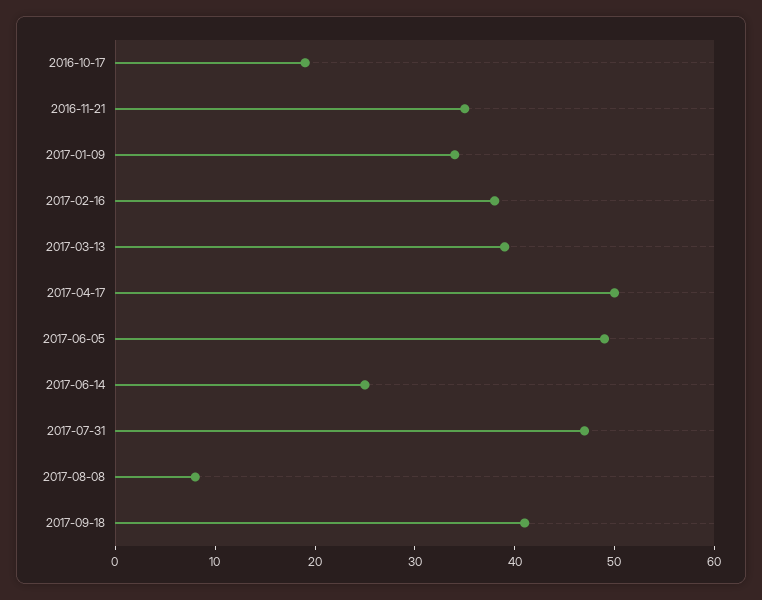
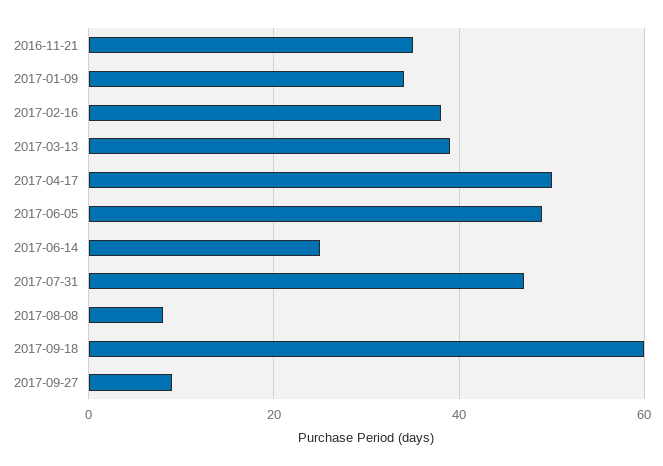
2016-10-17: 19 -> none
2017-09-18: 41 -> 60
2017-09-27: none -> 10

